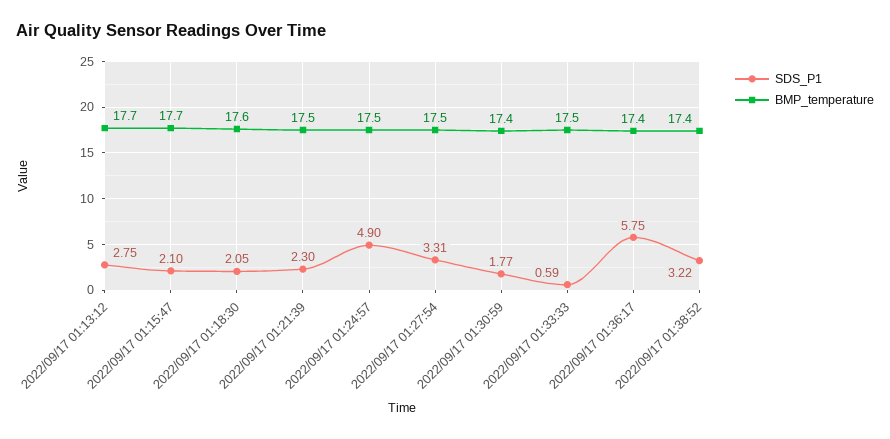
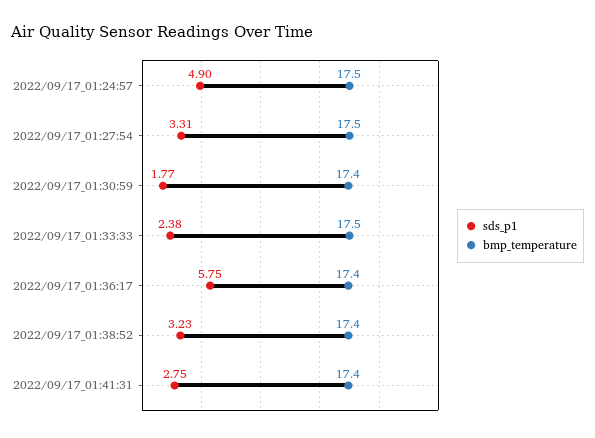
SDS_P1, 2022/09/17 01:13:12: 2.75 -> none
BMP_temperature, 2022/09/17 01:13:12: 17.7 -> none
SDS_P1, 2022/09/17 01:15:47: 2.1 -> none
BMP_temperature, 2022/09/17 01:15:47: 17.7 -> none
SDS_P1, 2022/09/17 01:18:30: 2.05 -> none
BMP_temperature, 2022/09/17 01:18:30: 17.6 -> none
SDS_P1, 2022/09/17 01:21:39: 2.3 -> none
BMP_temperature, 2022/09/17 01:21:39: 17.5 -> none
SDS_P1, 2022/09/17 01:33:33: 0.59 -> 2.38
SDS_P1, 2022/09/17 01:38:52: 3.22 -> 3.23
SDS_P1, 2022/09/17_01:41:31: none -> 2.75
BMP_temperature, 2022/09/17_01:41:31: none -> 17.4

